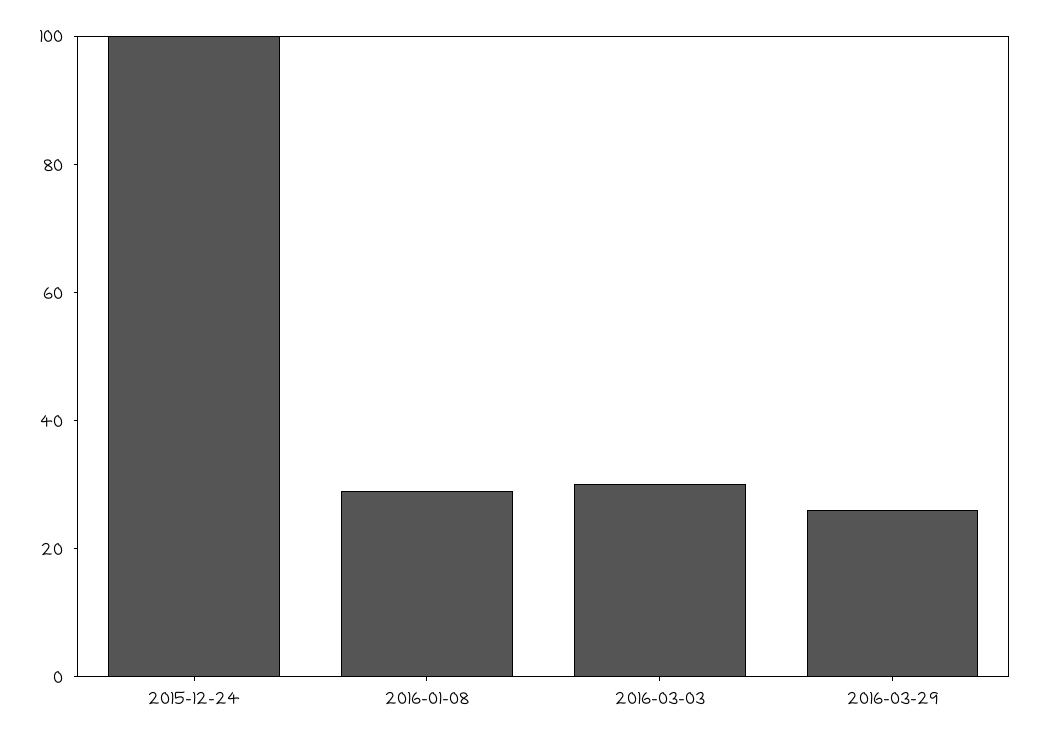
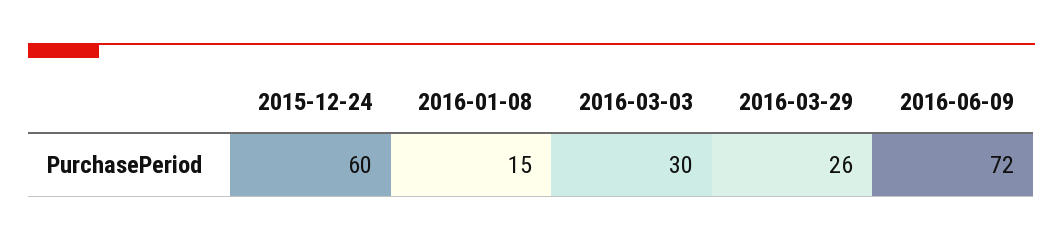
2015-12-24: 100 -> 60
2016-01-08: 30 -> 15
2016-06-09: none -> 72

